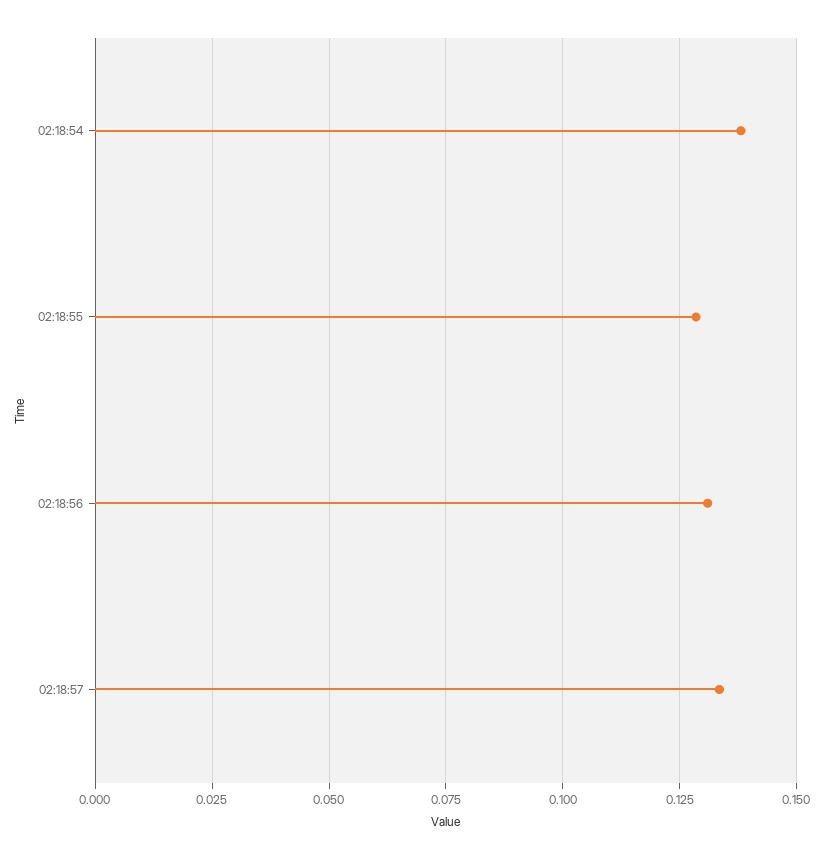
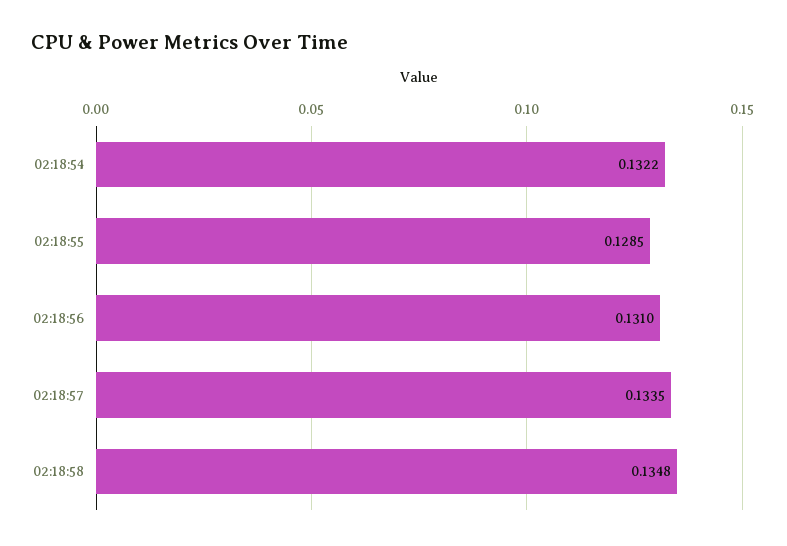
02:18:54: 0.1375 -> 0.1322
02:18:58: none -> 0.1348

